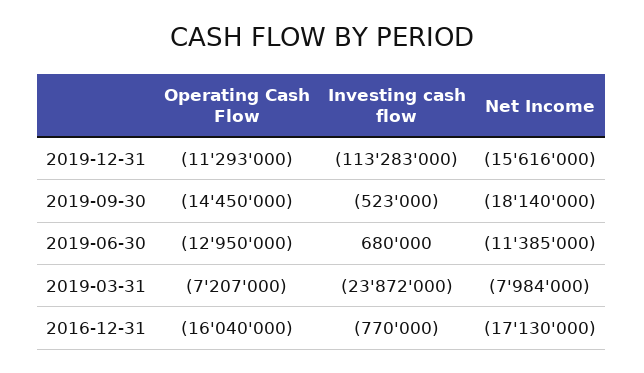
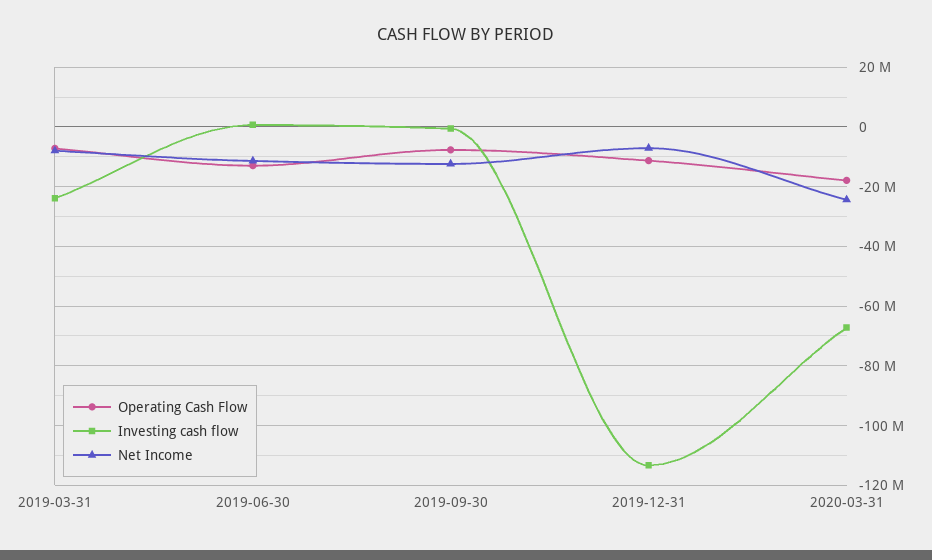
Net Income, 2019-12-31: -15616000 -> -7500000
Operating Cash Flow, 2019-09-30: -14450000 -> -7500000
Net Income, 2019-09-30: -18140000 -> -12500000
Operating Cash Flow, 2016-12-31: -16040000 -> none
Investing cash flow, 2016-12-31: -770000 -> none
Net Income, 2016-12-31: -17130000 -> none
Operating Cash Flow, 2020-03-31: none -> -17500000
Investing cash flow, 2020-03-31: none -> -67500000
Net Income, 2020-03-31: none -> -25000000

